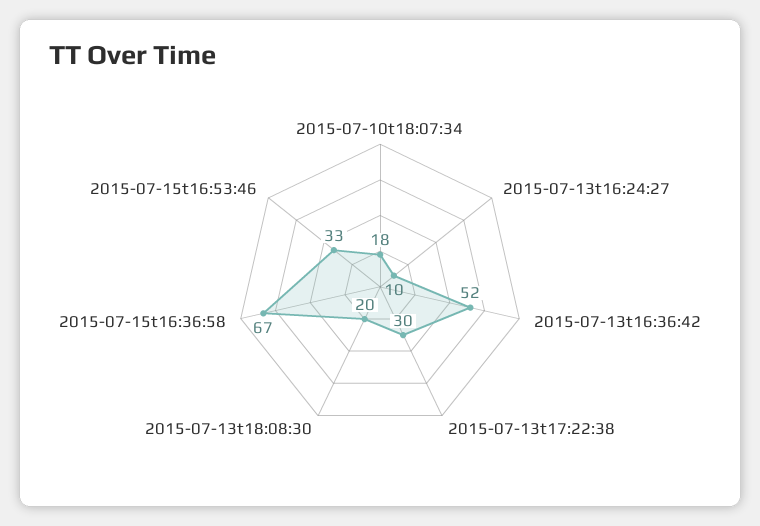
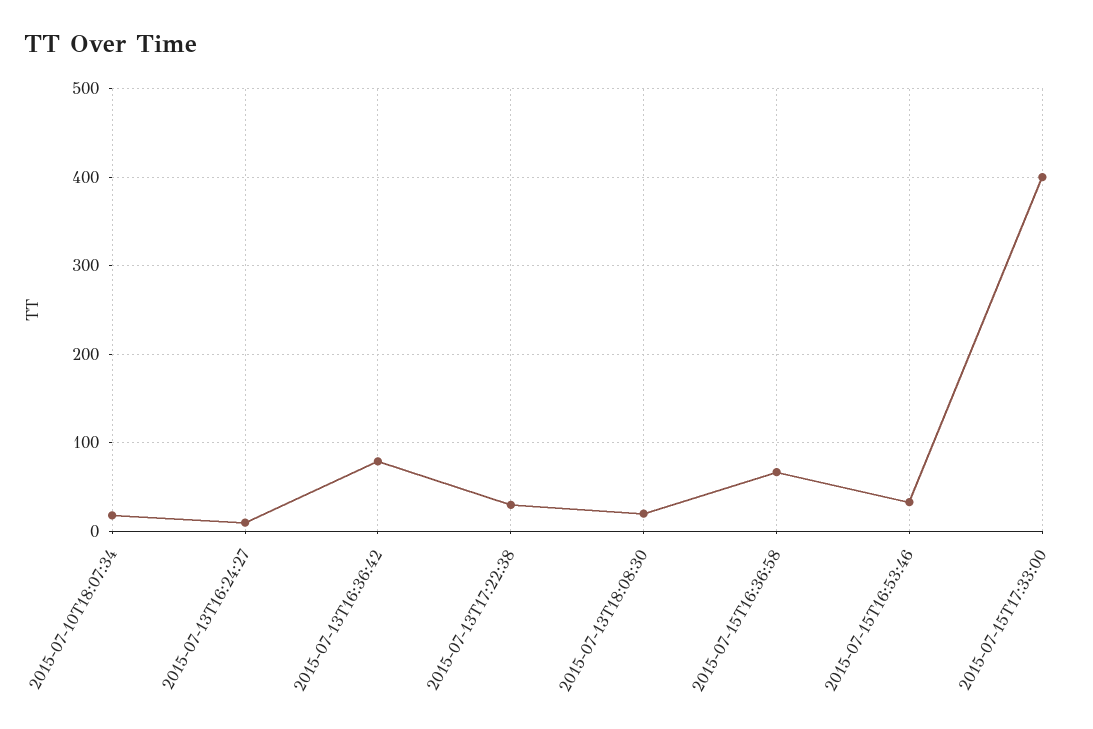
2015-07-13t16:36:42: 52 -> 80
2015-07-15T17:33:00: none -> 400

